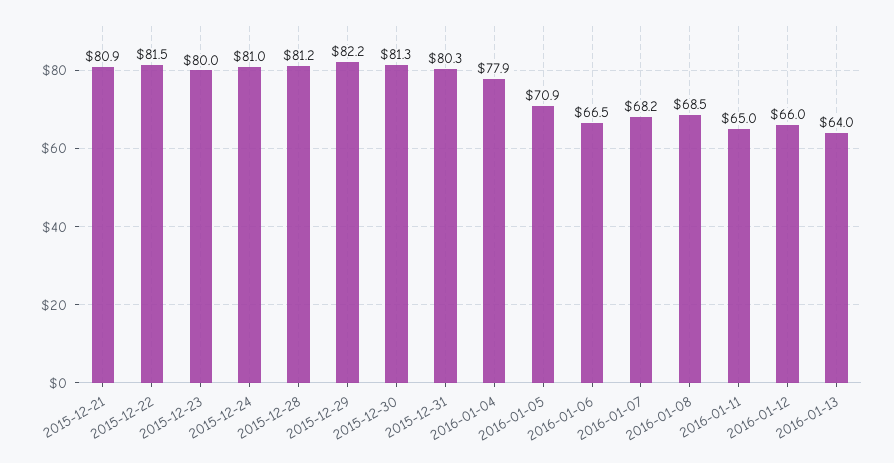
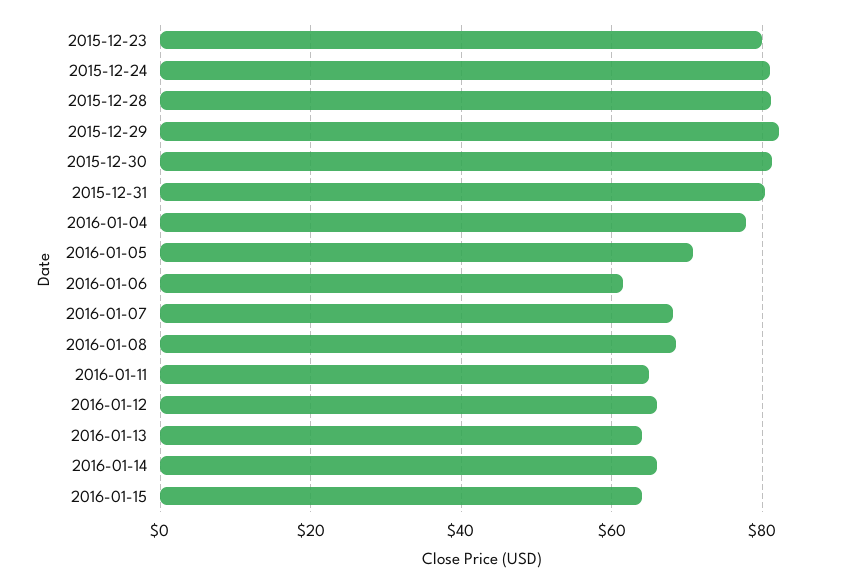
2015-12-21: 80.9 -> none
2015-12-22: 81.5 -> none
2016-01-06: 66.5 -> 62
2016-01-14: none -> 66
2016-01-15: none -> 64

